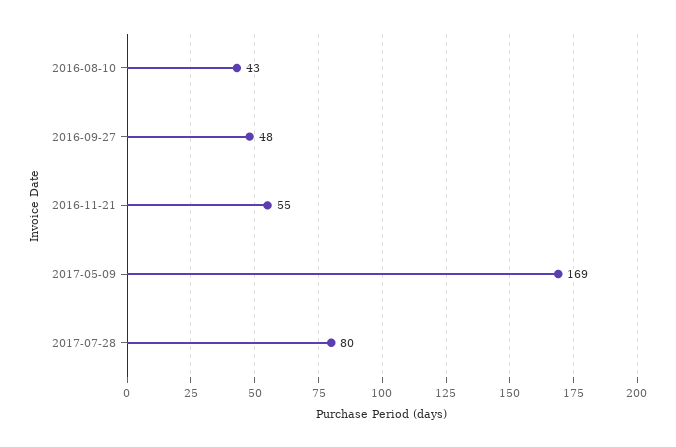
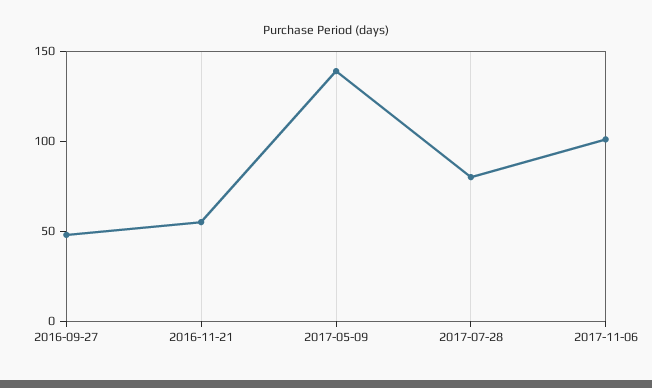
2016-08-10: 43 -> none
2017-05-09: 169 -> 140
2017-11-06: none -> 100

